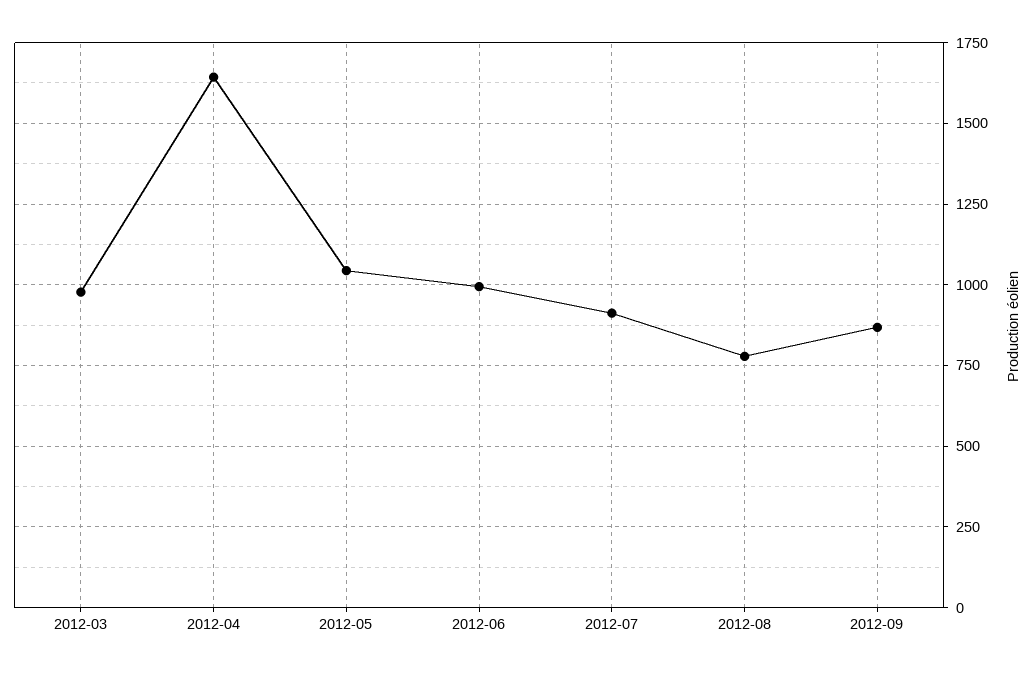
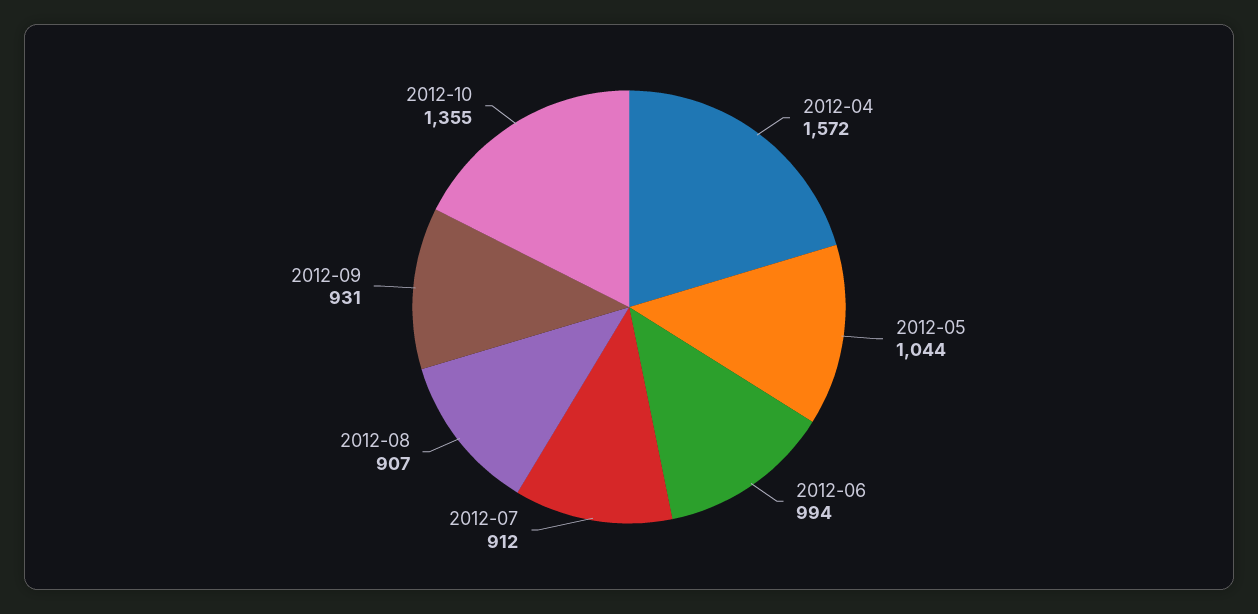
2012-03: 975 -> none
2012-04: 1650 -> 1572
2012-08: 775 -> 907
2012-09: 875 -> 931
2012-10: none -> 1355

